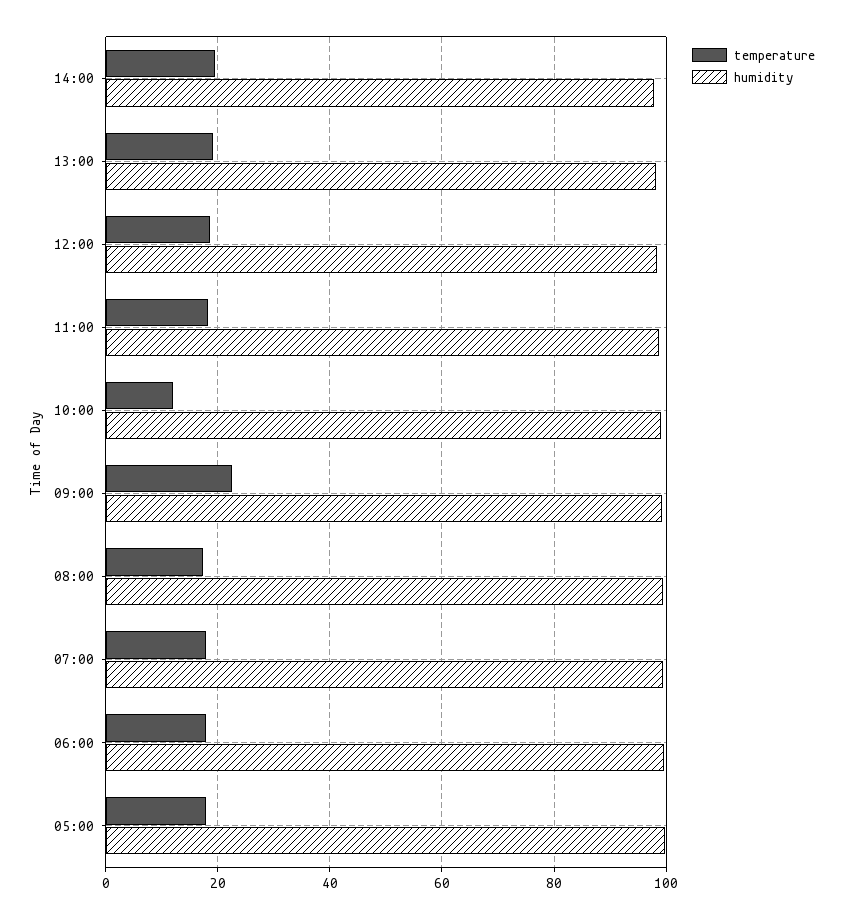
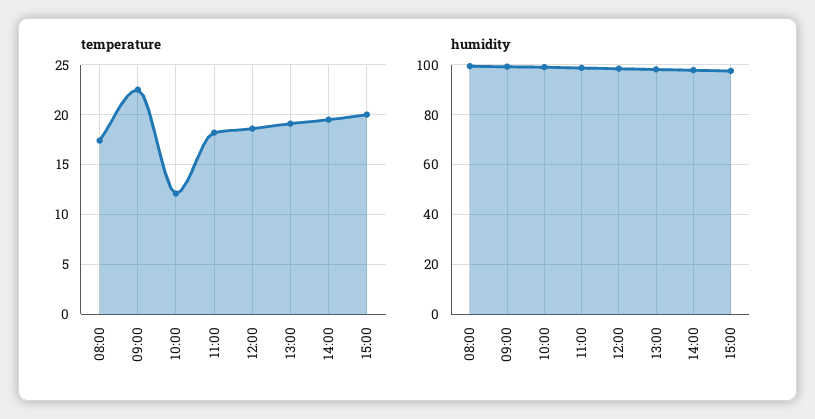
temperature, 07:00: 18 -> none
humidity, 07:00: 100 -> none
temperature, 06:00: 18 -> none
humidity, 06:00: 100 -> none
temperature, 05:00: 18 -> none
humidity, 05:00: 100 -> none
temperature, 15:00: none -> 20
humidity, 15:00: none -> 97.5

